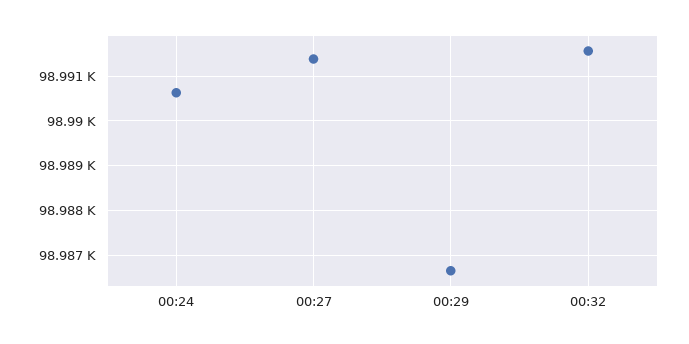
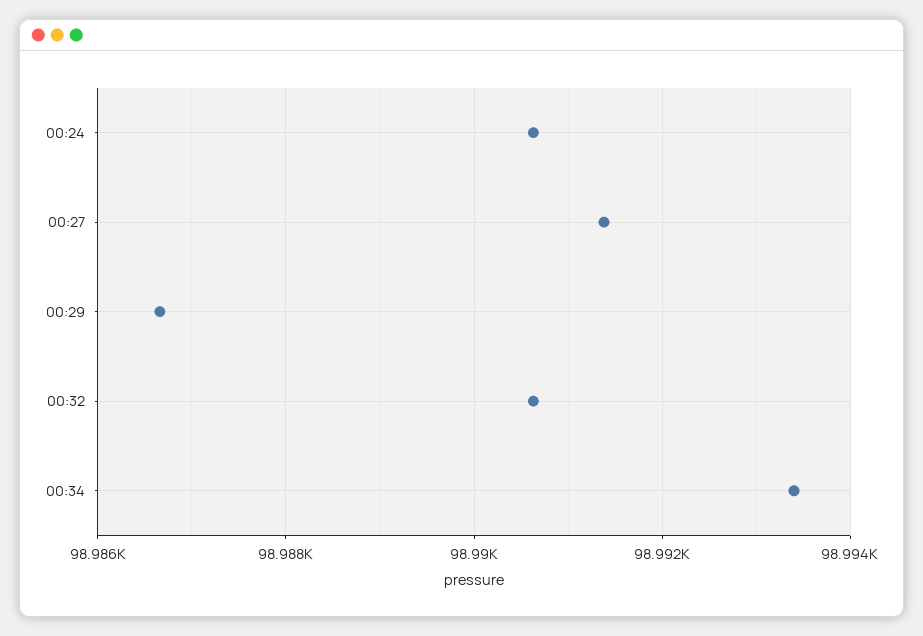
00:32: 98991.6 -> 98990.6
00:34: none -> 98993.4

